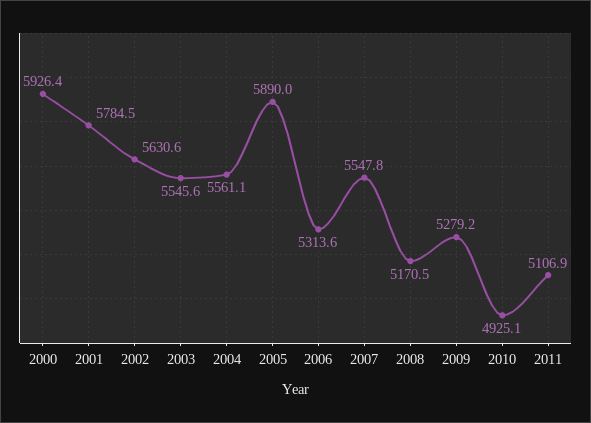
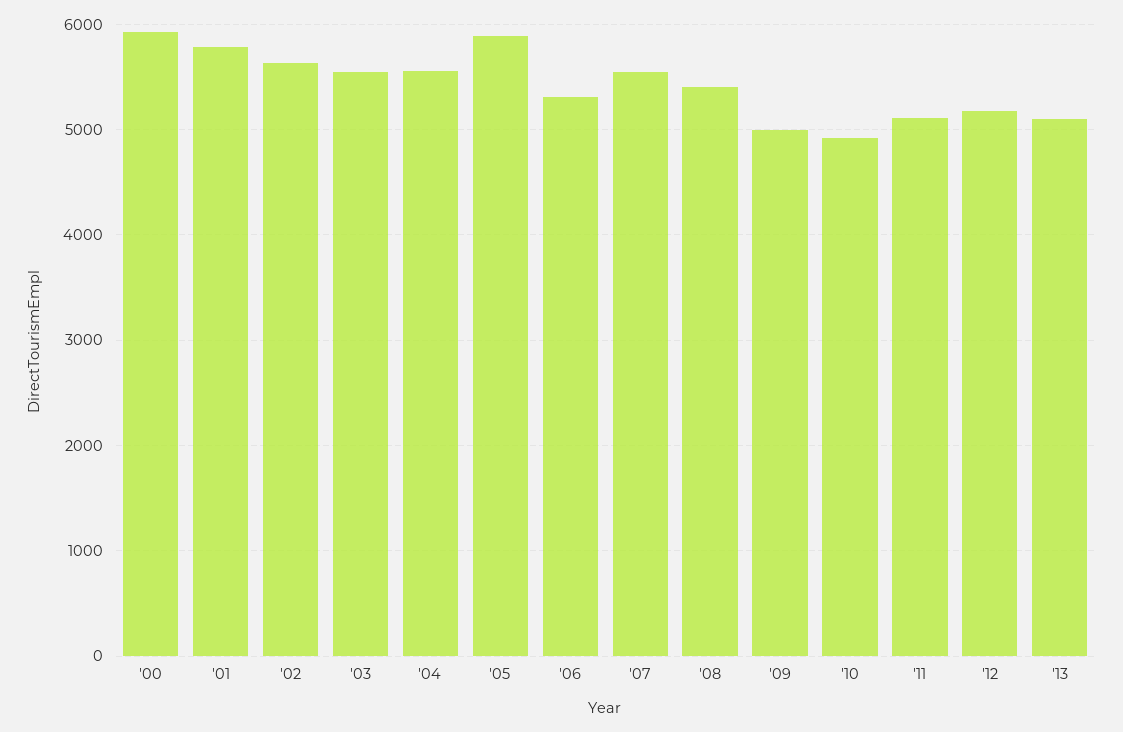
2008: 5170.5 -> 5400
2009: 5279.2 -> 5000
'12: none -> 5200
'13: none -> 5100

